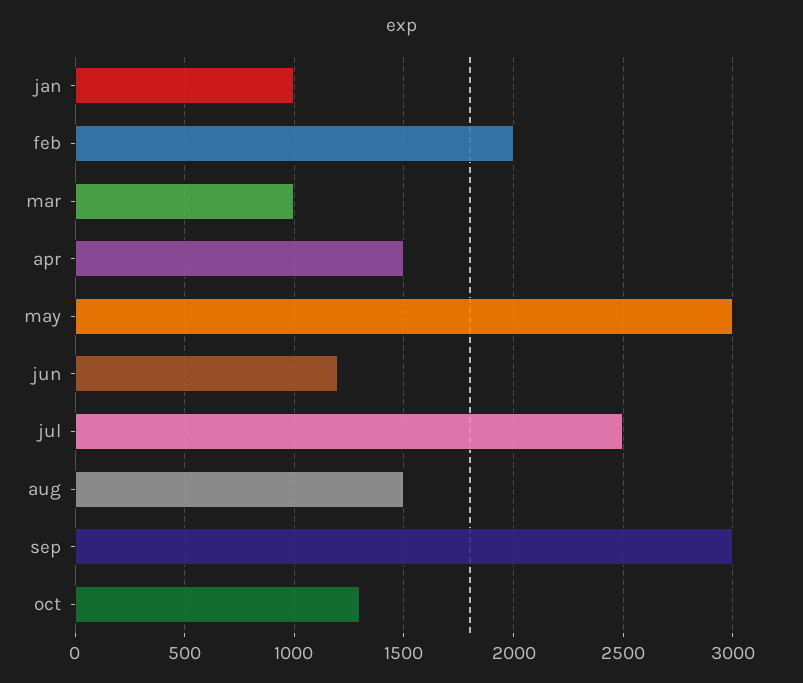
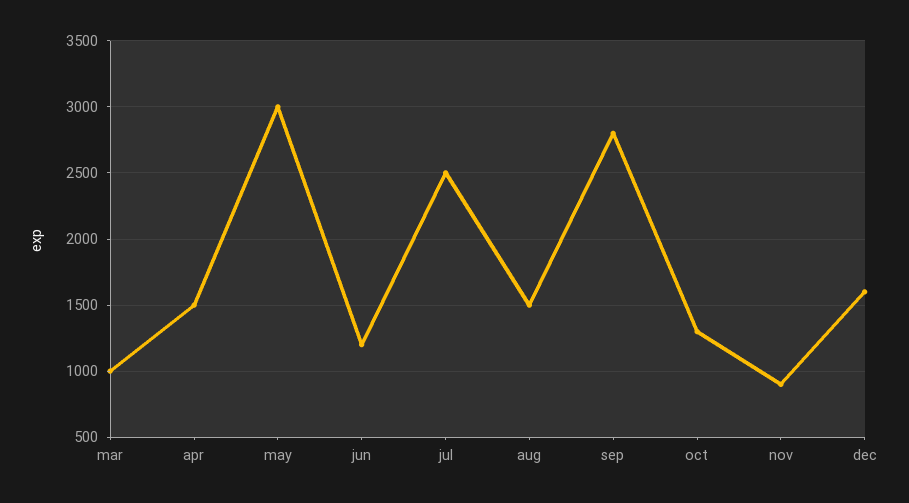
jan: 1000 -> none
feb: 2000 -> none
sep: 3000 -> 2800
nov: none -> 900
dec: none -> 1600

